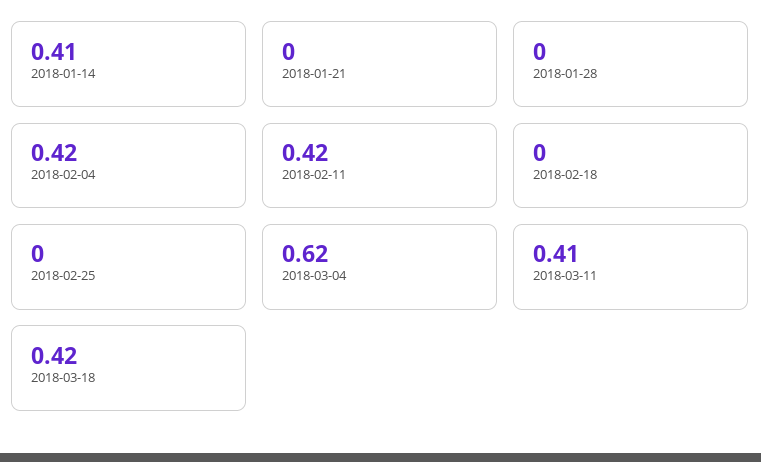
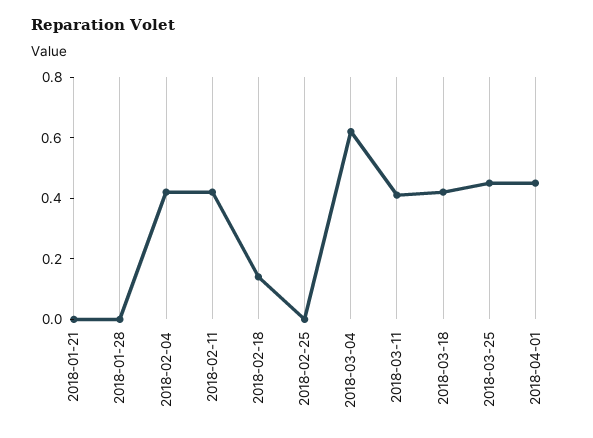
2018-01-14: 0.41 -> none
2018-02-18: 0 -> 0.15
2018-03-25: none -> 0.45
2018-04-01: none -> 0.45

